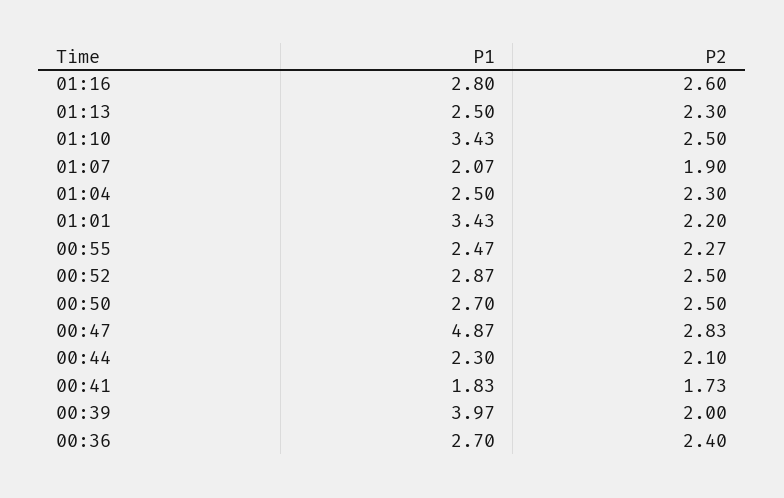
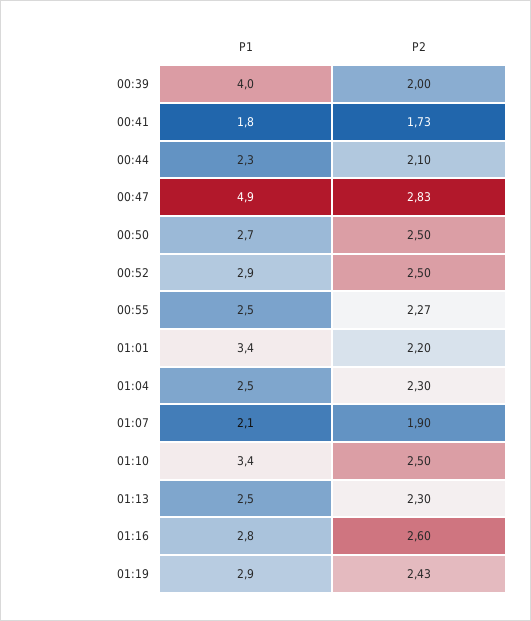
P1, 00:36: 2.7 -> none
P2, 00:36: 2.4 -> none
P1, 01:19: none -> 2.9
P2, 01:19: none -> 2.43

